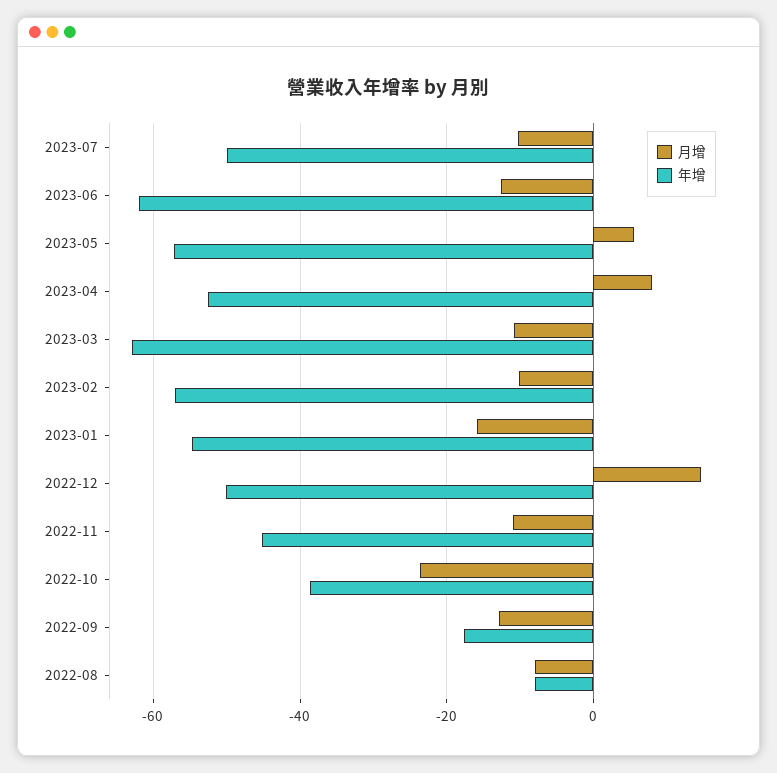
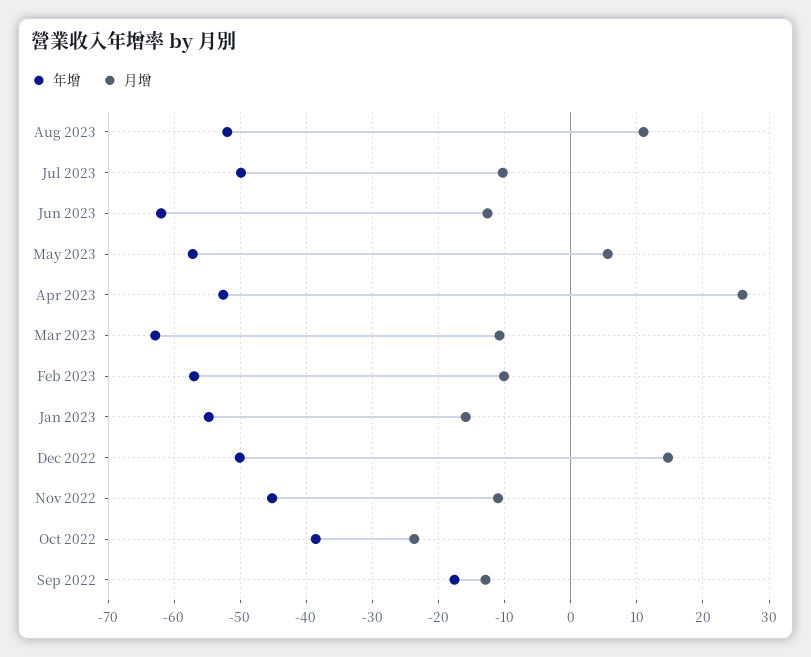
月增, 2023-04: 8 -> 26
月增, 2022-08: -8 -> none
年增, 2022-08: -8 -> none
年增, Aug 2023: none -> -52
月增, Aug 2023: none -> 11

